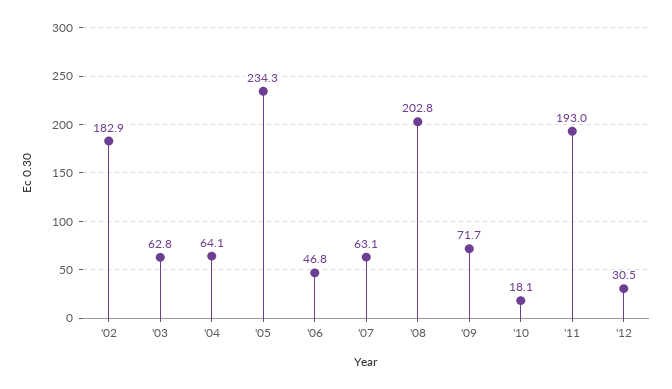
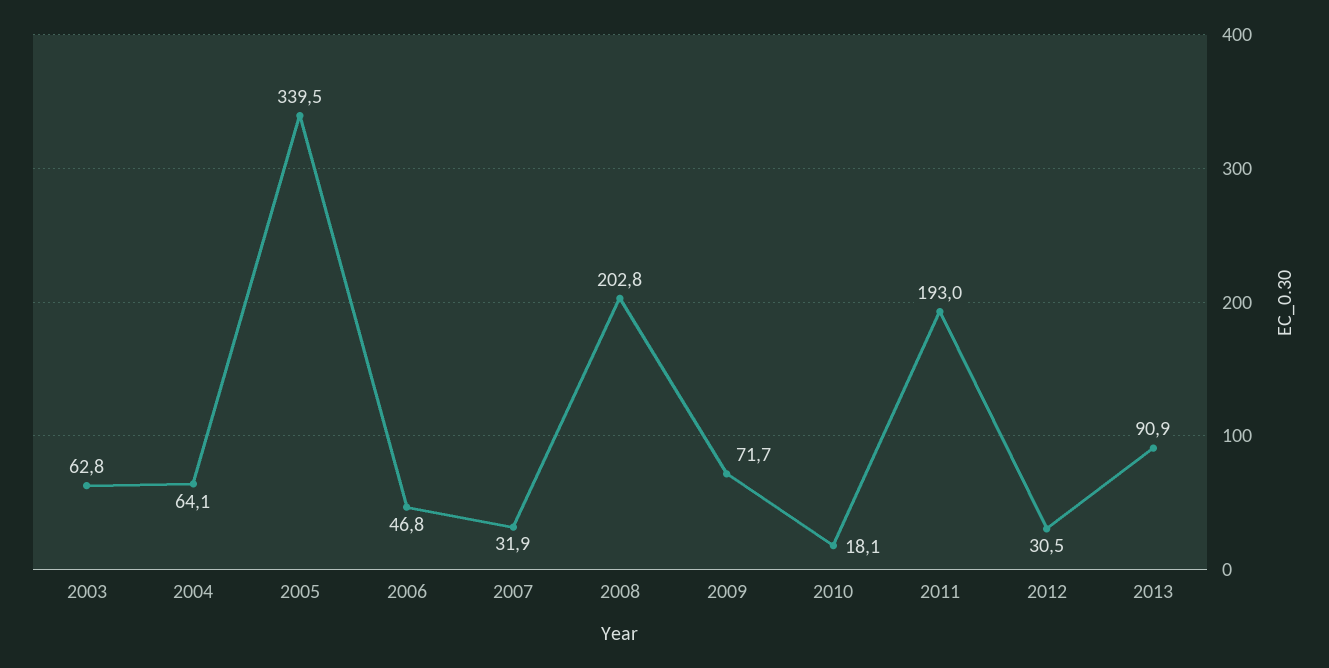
'02: 182.9 -> none
'05: 234.3 -> 339.5
'07: 63.1 -> 31.9
2013: none -> 90.9

